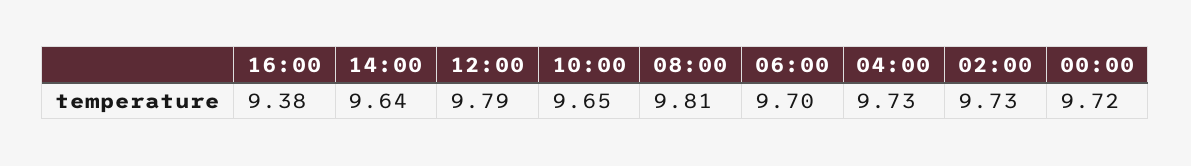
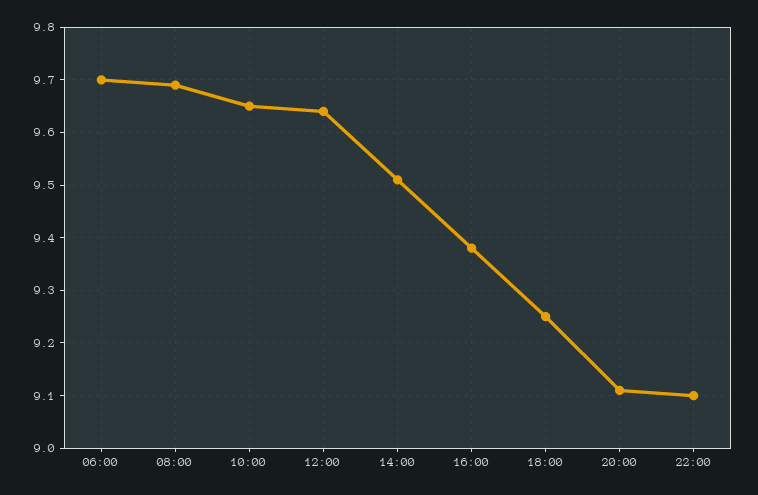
14:00: 9.64 -> 9.5
12:00: 9.79 -> 9.65
08:00: 9.81 -> 9.7
04:00: 9.73 -> none
02:00: 9.73 -> none
00:00: 9.72 -> none
18:00: none -> 9.25
20:00: none -> 9.1
22:00: none -> 9.1

